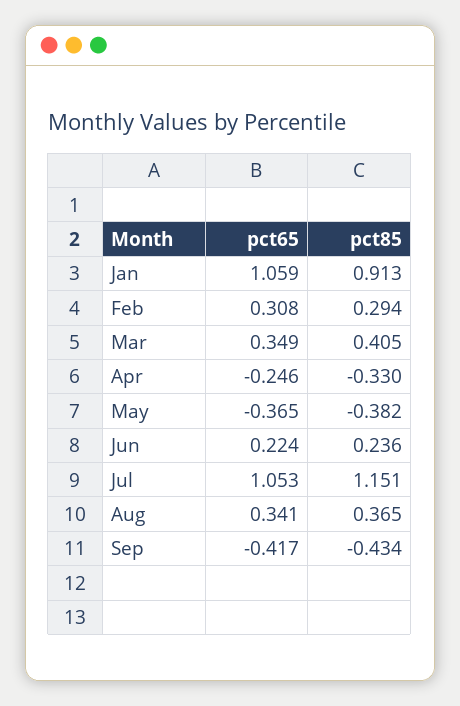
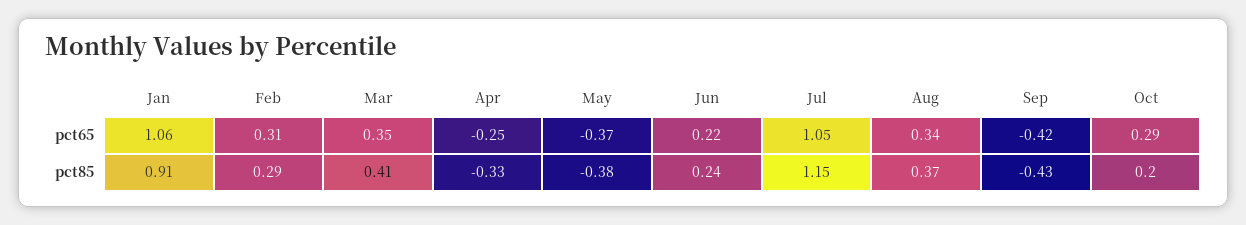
pct65, Oct: none -> 0.29
pct85, Oct: none -> 0.2

